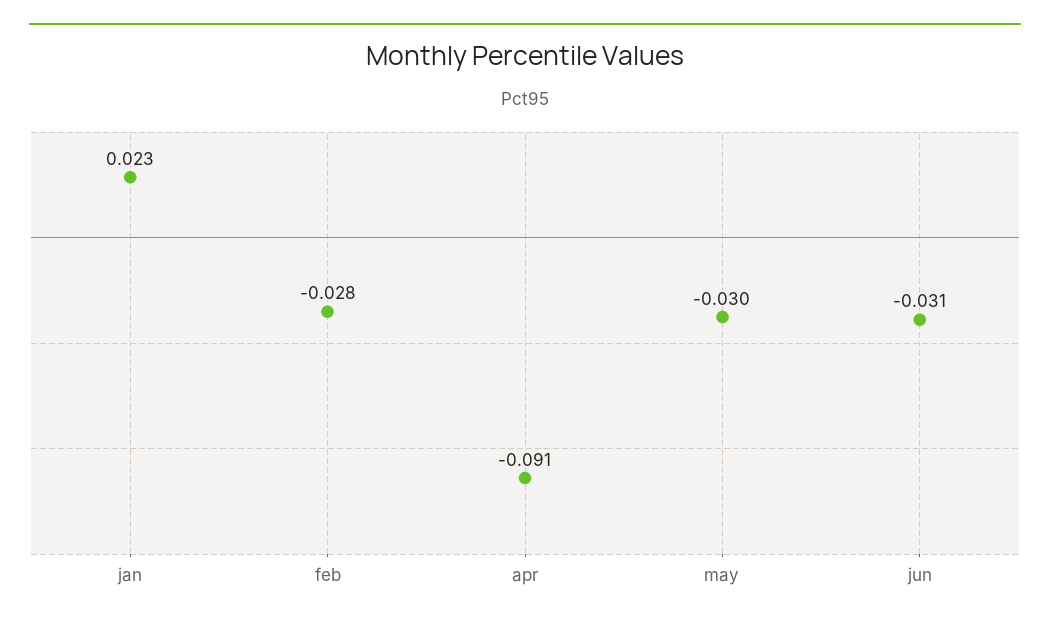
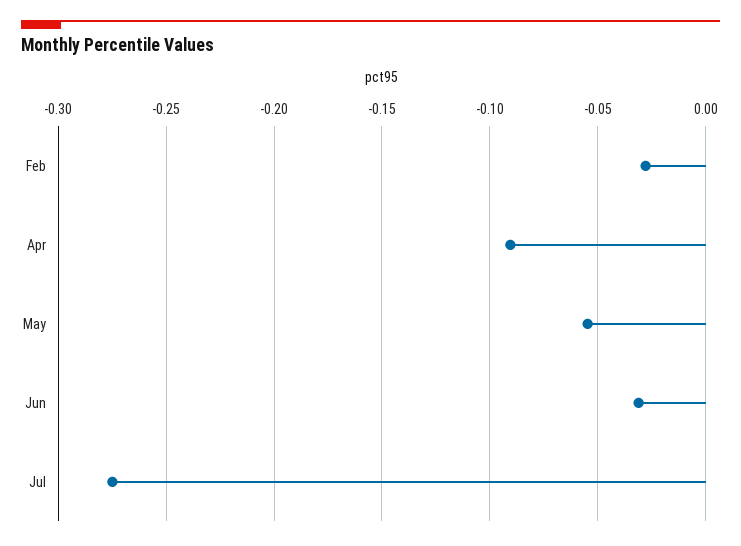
jan: 0.023 -> none
may: -0.03 -> -0.055
Jul: none -> -0.275

